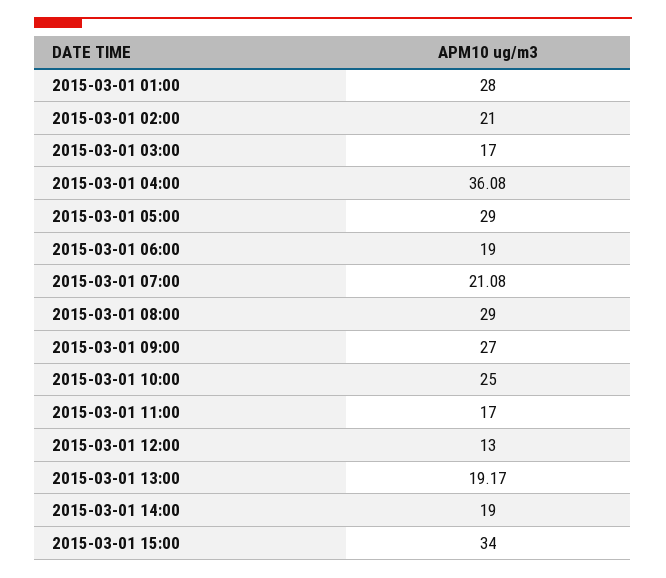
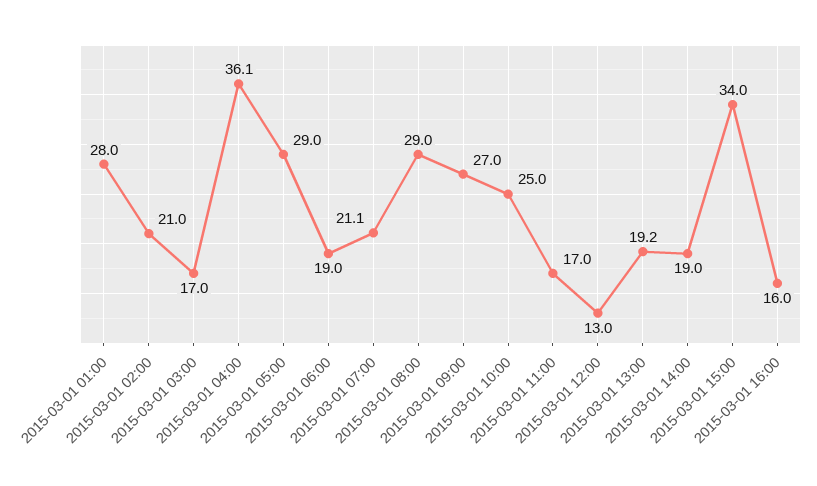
2015-03-01 16:00: none -> 16

